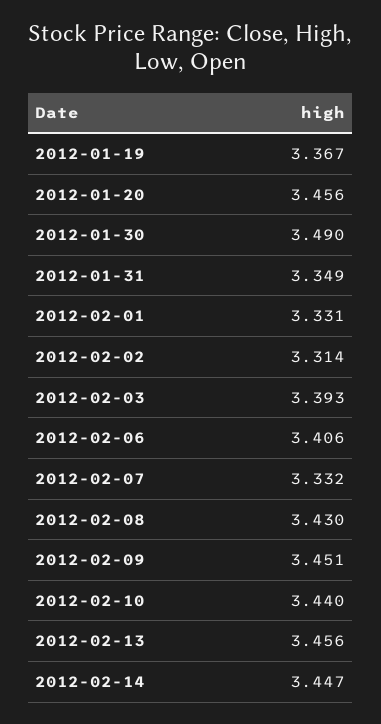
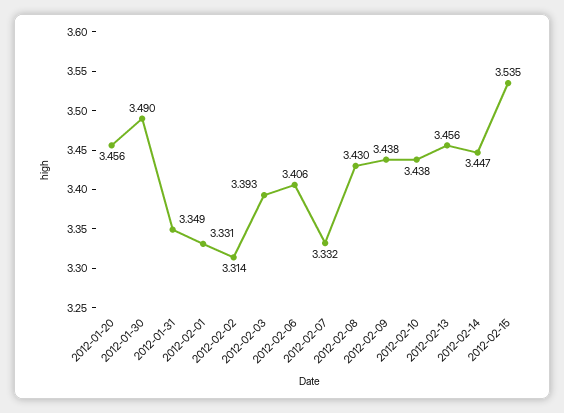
2012-01-19: 3.367 -> none
2012-02-09: 3.451 -> 3.438
2012-02-10: 3.44 -> 3.438
2012-02-15: none -> 3.535

